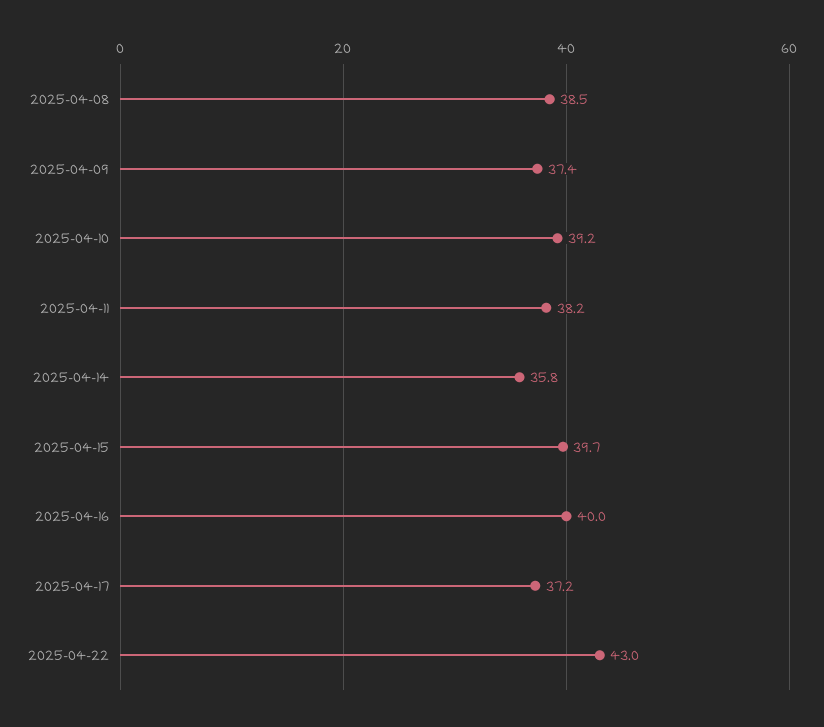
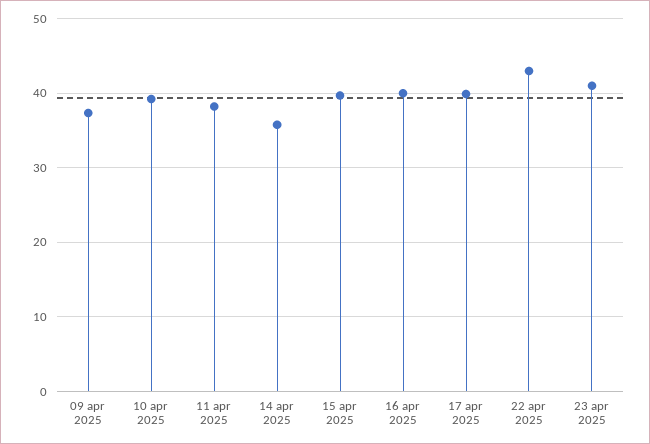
2025-04-08: 38.5 -> none
2025-04-17: 37.2 -> 40
23 apr 2025: none -> 41

